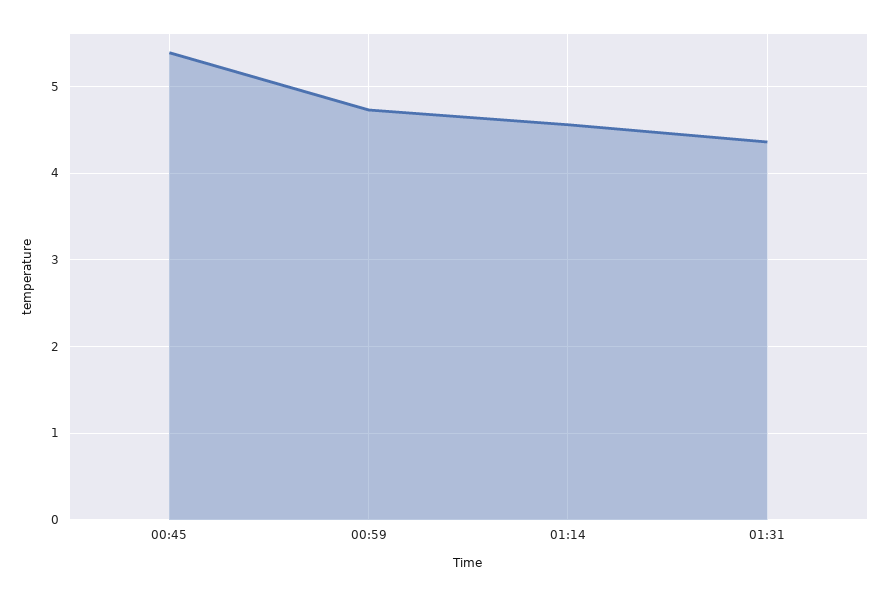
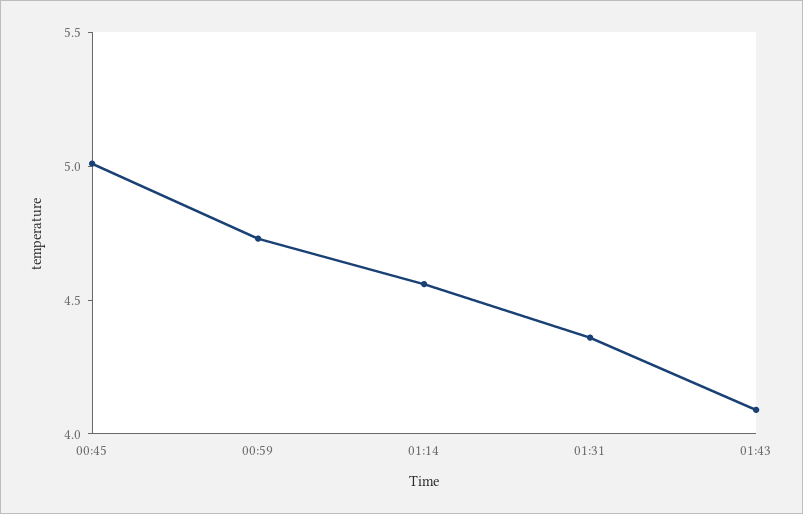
00:45: 5.4 -> 5
01:43: none -> 4.1

